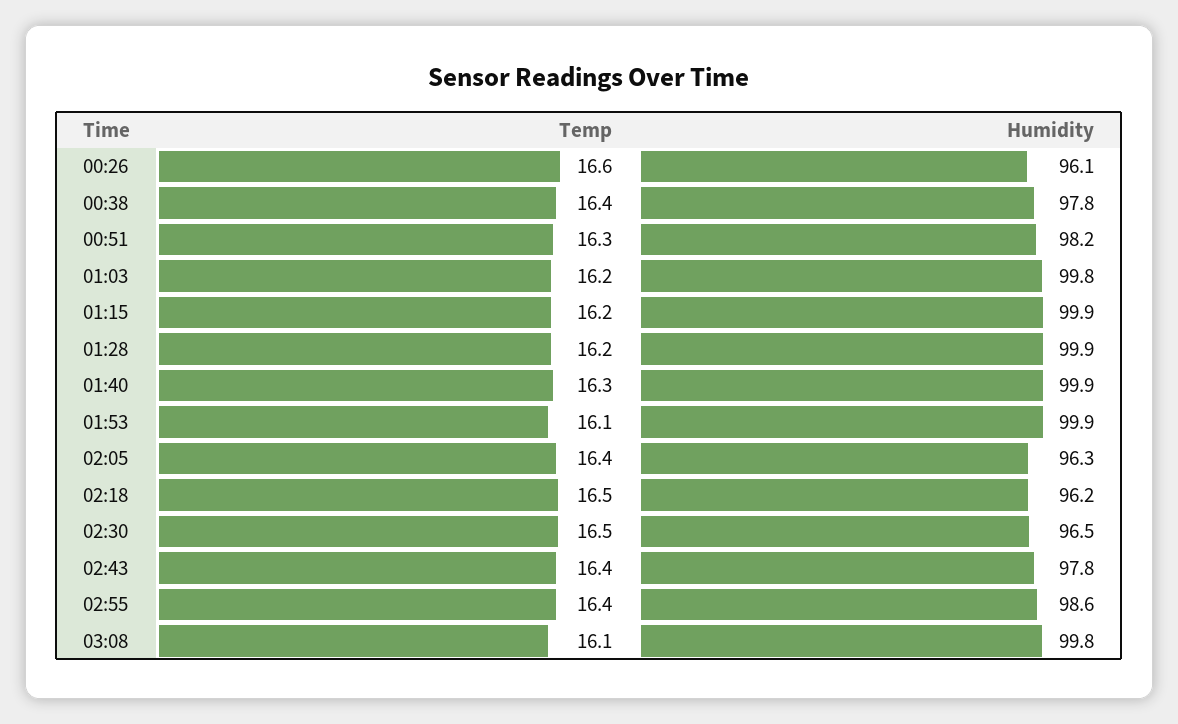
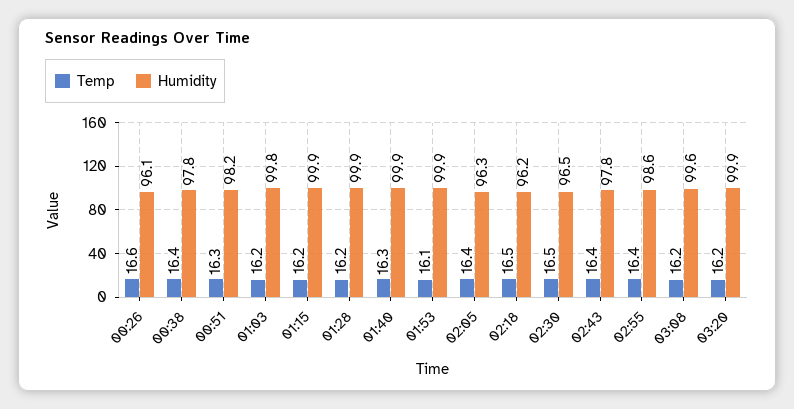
Temp, 03:08: 16.1 -> 16.2
Humidity, 03:08: 99.8 -> 99.6
Temp, 03:20: none -> 16.2
Humidity, 03:20: none -> 99.9

